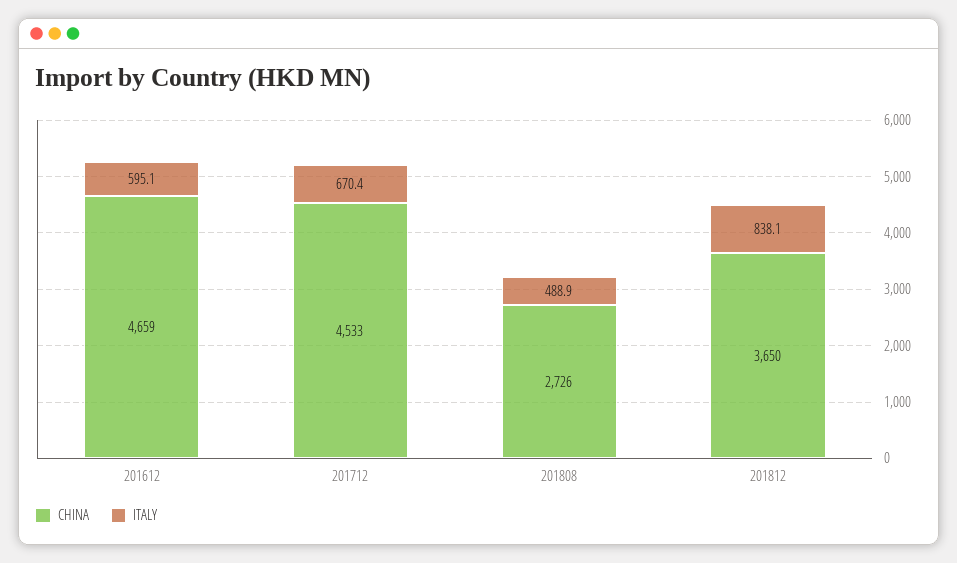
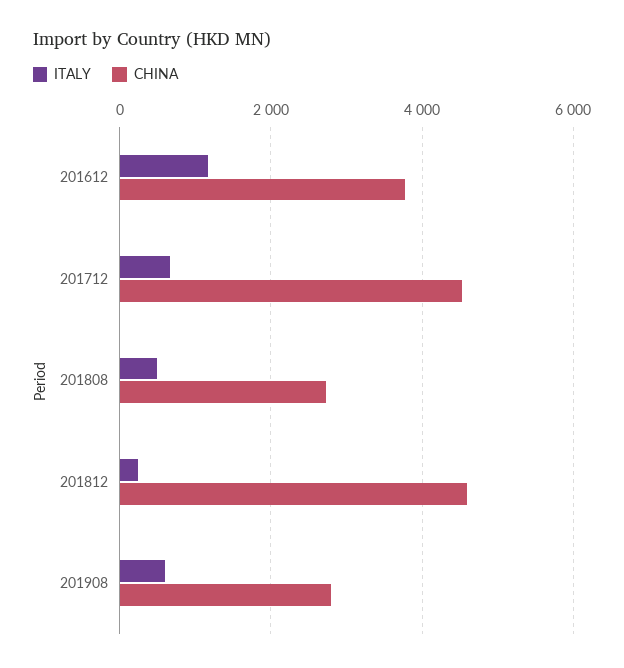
CHINA, 201612: 4659 -> 3800
ITALY, 201612: 595.1 -> 1200
CHINA, 201812: 3650 -> 4600
ITALY, 201812: 838.1 -> 200
ITALY, 201908: none -> 600
CHINA, 201908: none -> 2800

